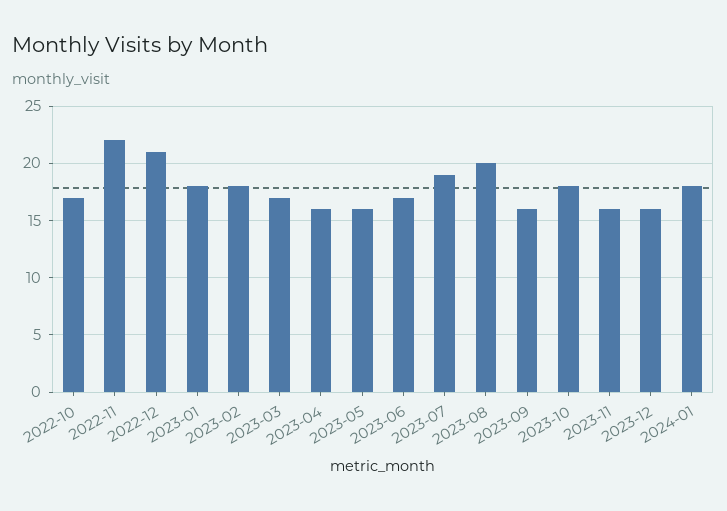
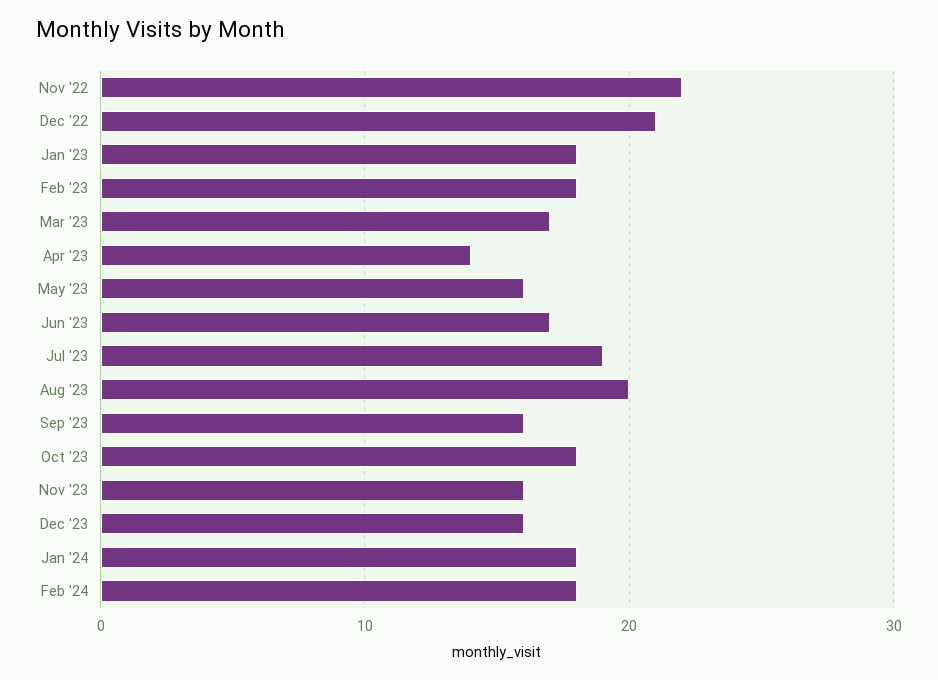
2022-10: 17 -> none
2023-04: 16 -> 14
Feb '24: none -> 18

